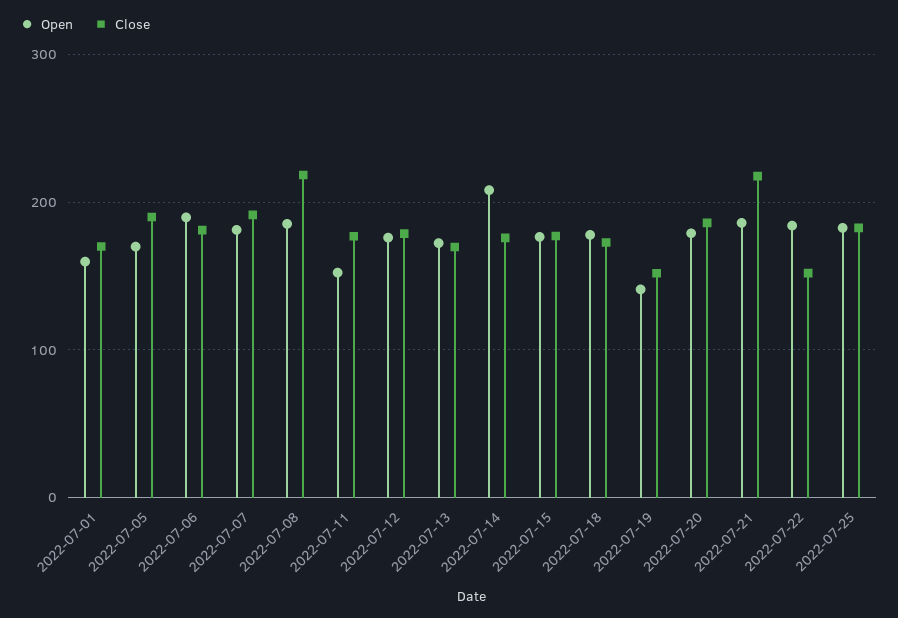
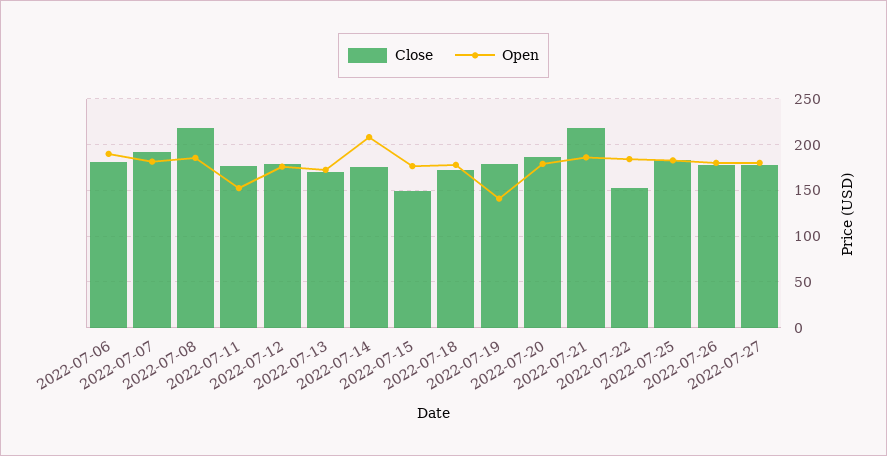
Open, 2022-07-01: 160 -> none
Close, 2022-07-01: 170 -> none
Open, 2022-07-05: 170 -> none
Close, 2022-07-05: 190 -> none
Close, 2022-07-15: 180 -> 150
Close, 2022-07-19: 150 -> 180
Close, 2022-07-26: none -> 180
Open, 2022-07-26: none -> 180
Close, 2022-07-27: none -> 180
Open, 2022-07-27: none -> 180

